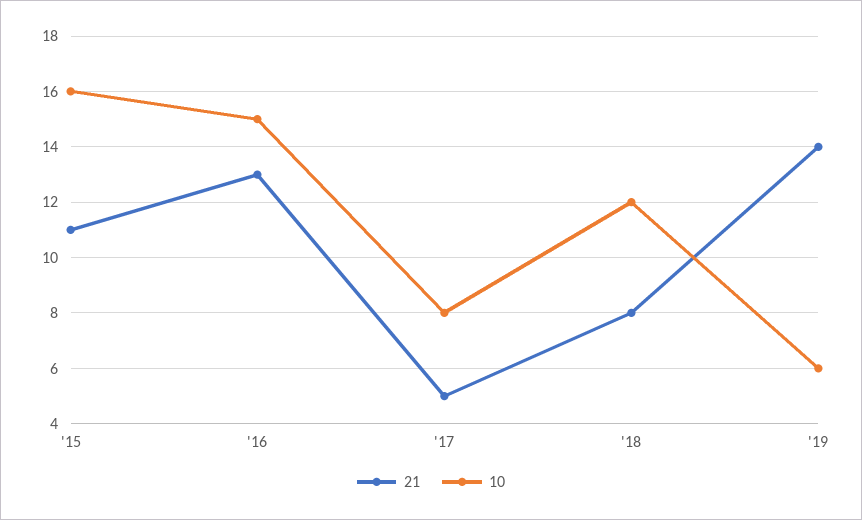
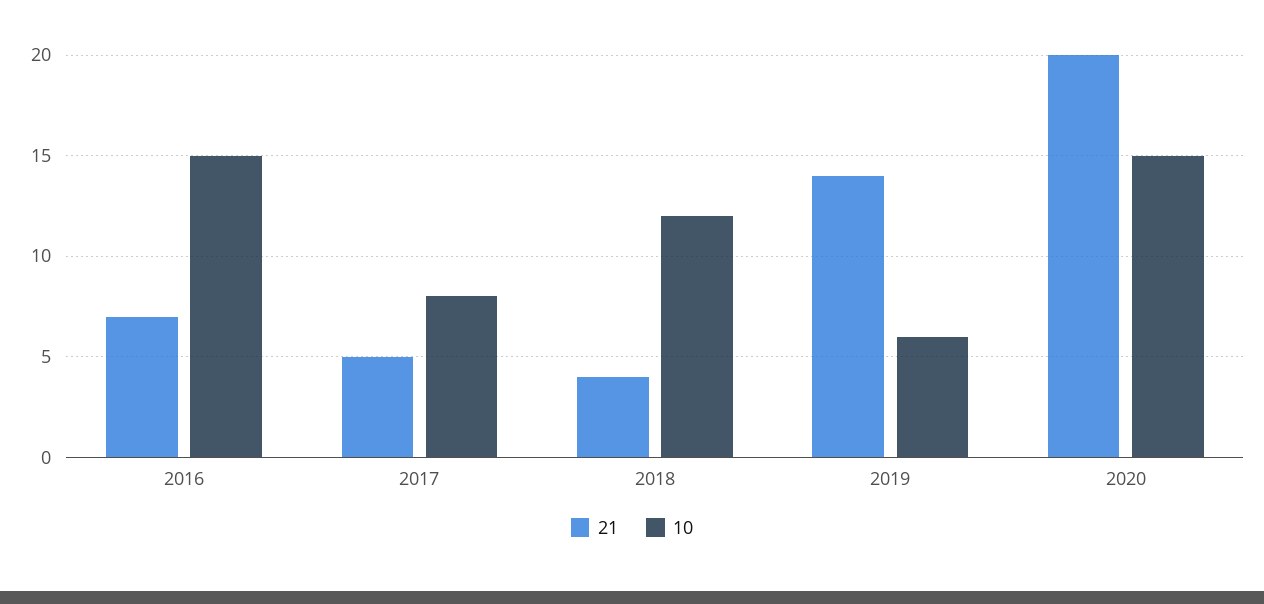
21, '15: 11 -> none
10, '15: 16 -> none
21, '16: 13 -> 7
21, '18: 8 -> 4
21, 2020: none -> 20
10, 2020: none -> 15

